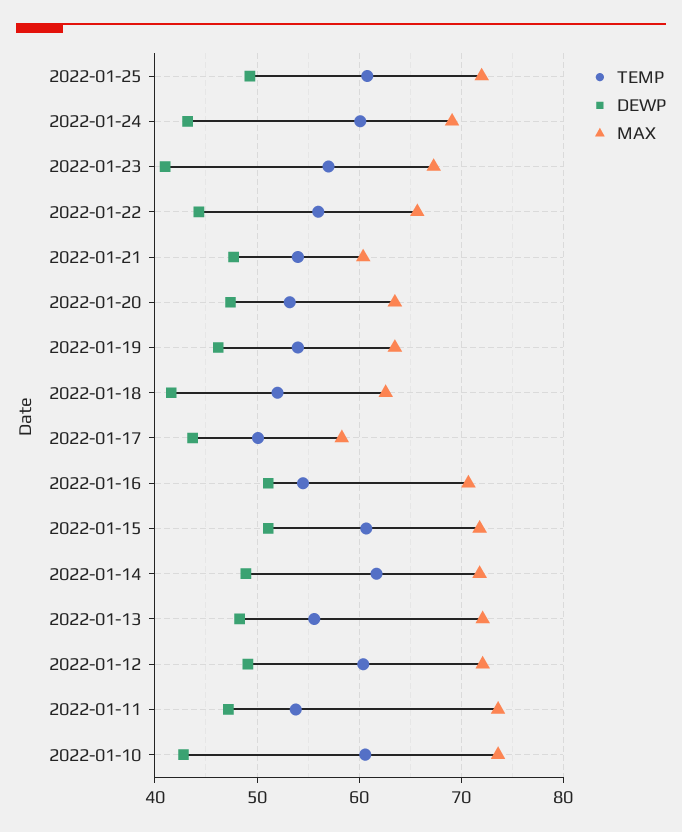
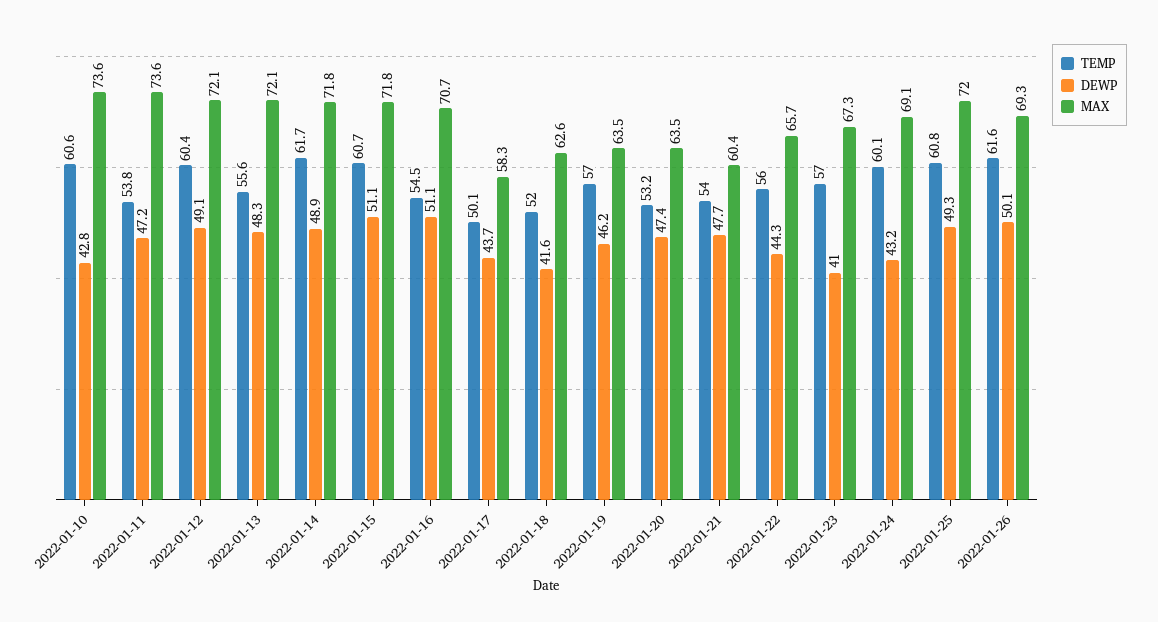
TEMP, 2022-01-19: 54 -> 57
TEMP, 2022-01-26: none -> 61.6
DEWP, 2022-01-26: none -> 50.1
MAX, 2022-01-26: none -> 69.3

